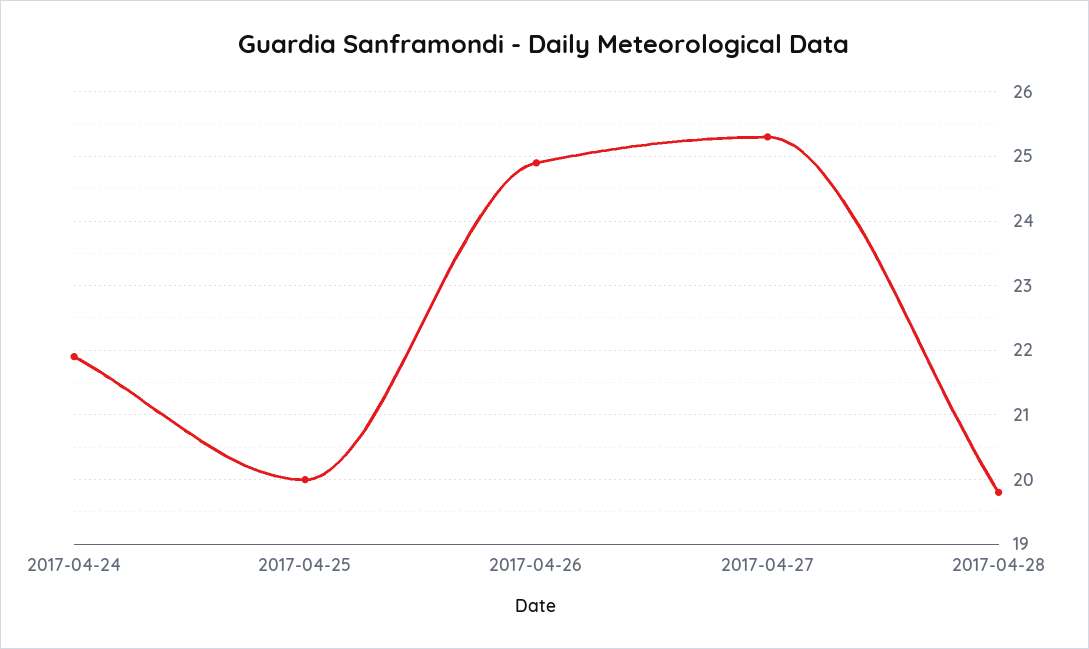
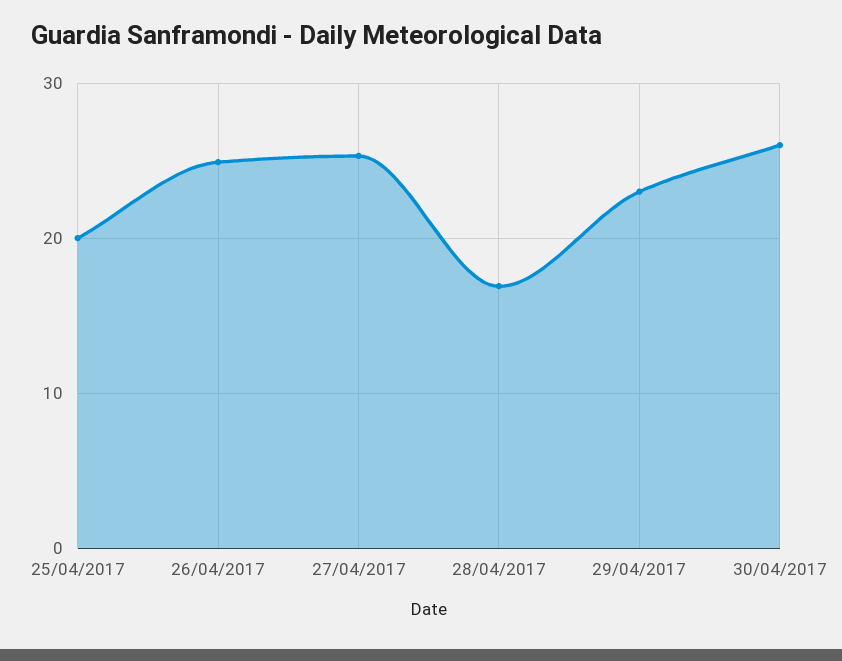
2017-04-24: 21.9 -> none
2017-04-28: 19.8 -> 17
29/04/2017: none -> 23
30/04/2017: none -> 26

